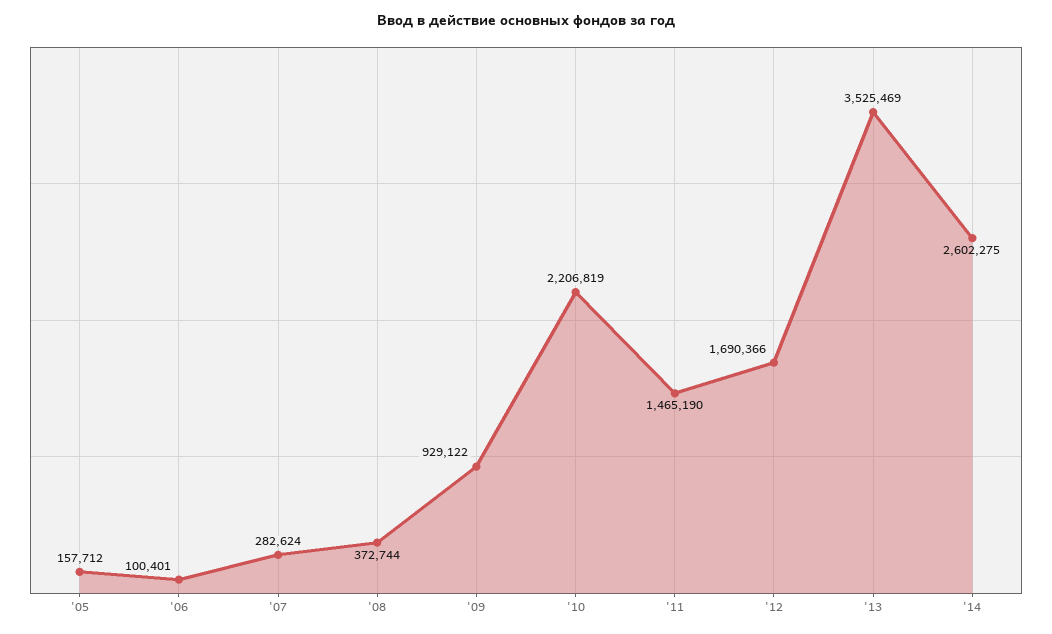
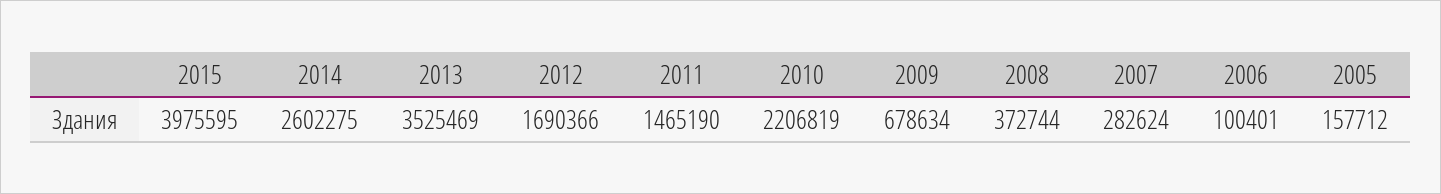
'09: 929122 -> 678634
2015: none -> 3975595

